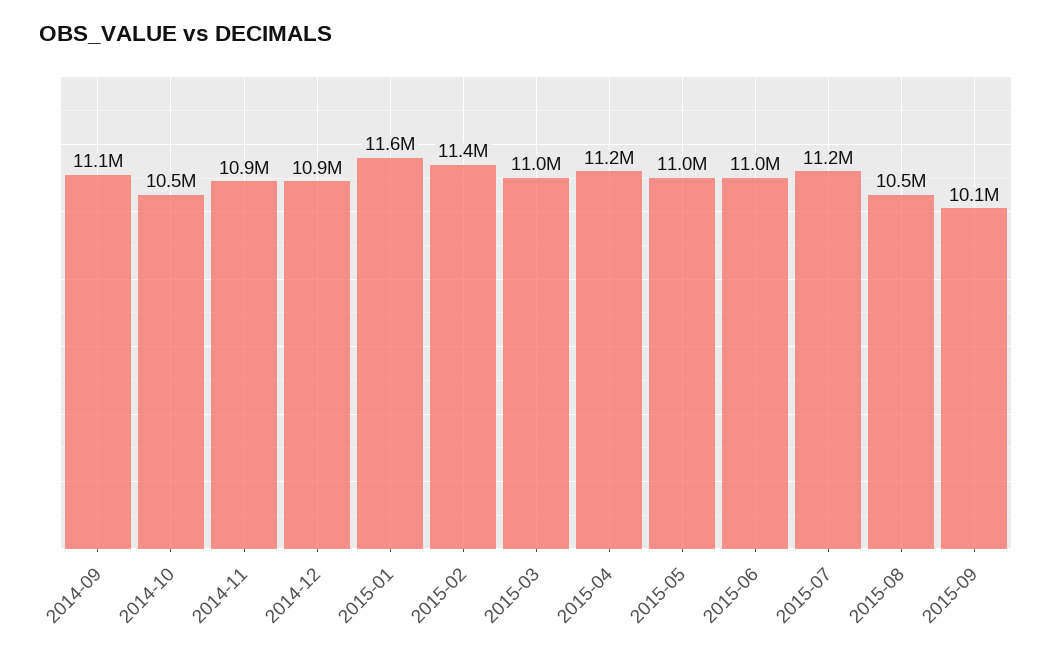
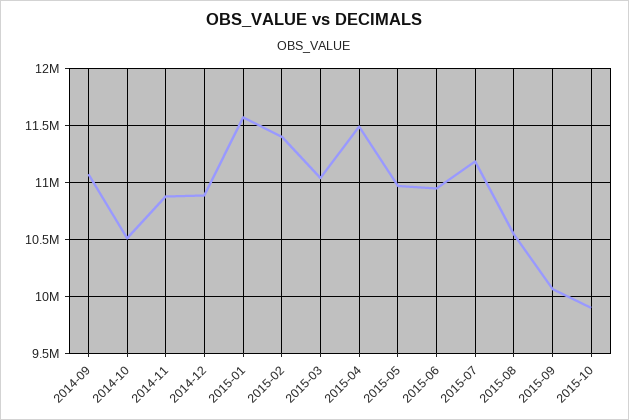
2015-04: 11200000 -> 11500000
2015-10: none -> 9900000

